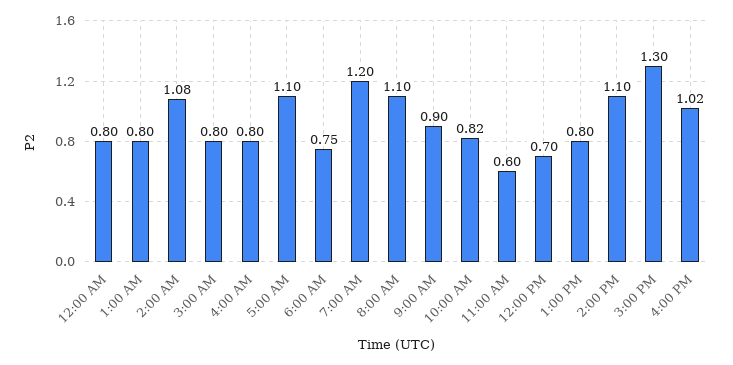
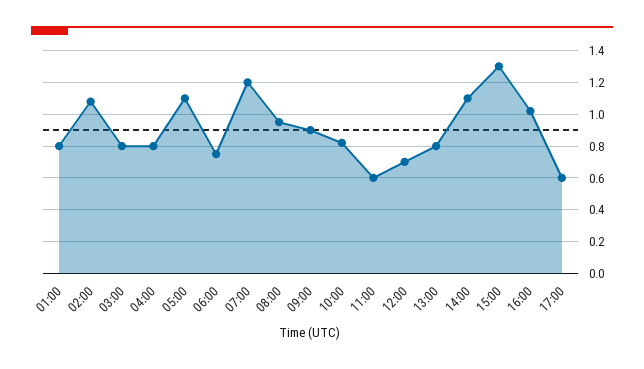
12:00 AM: 0.8 -> none
8:00 AM: 1.1 -> 0.95
17:00: none -> 0.6

